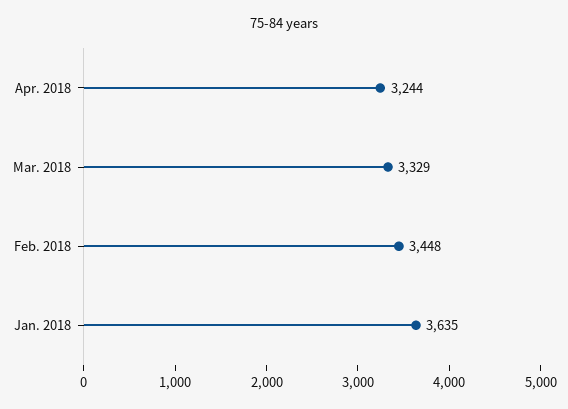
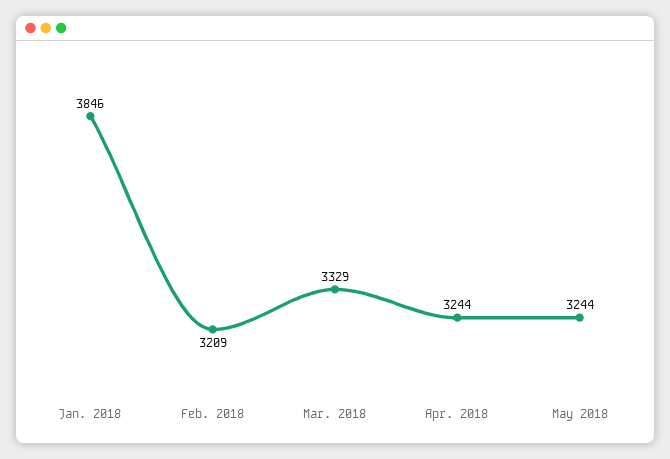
Feb. 2018: 3448 -> 3209
Jan. 2018: 3635 -> 3846
May 2018: none -> 3244

